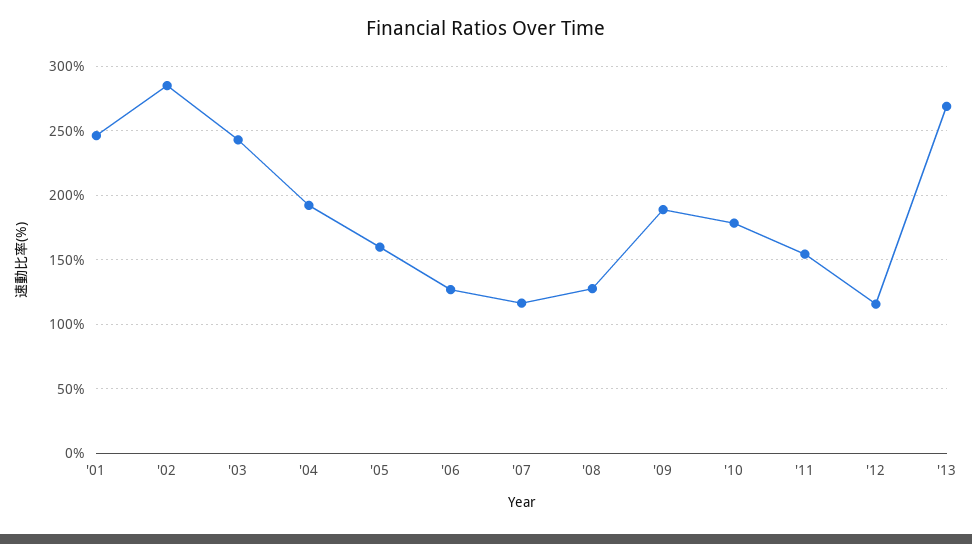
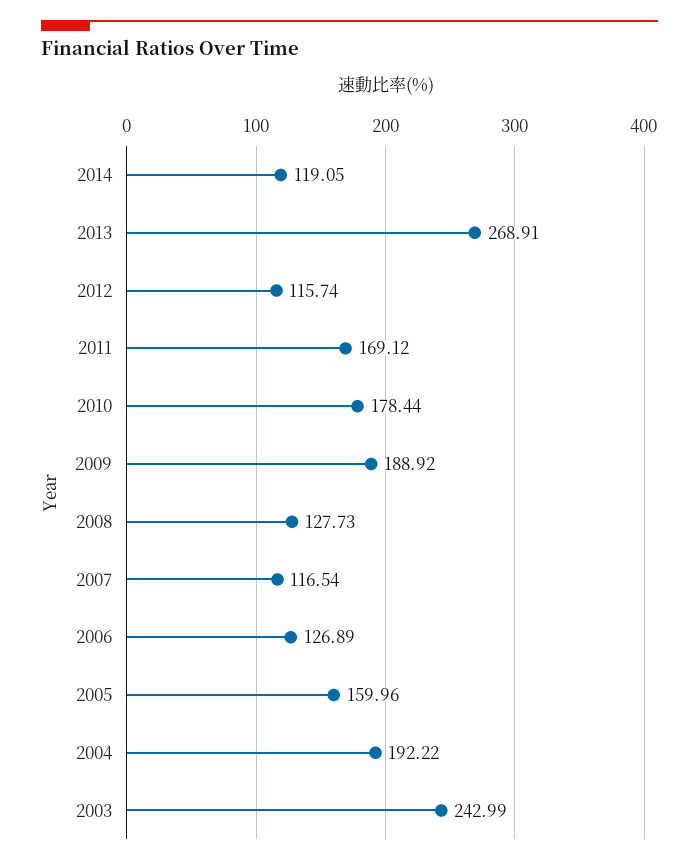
'01: 245 -> none
'02: 285 -> none
'11: 155 -> 169.12
2014: none -> 119.05

